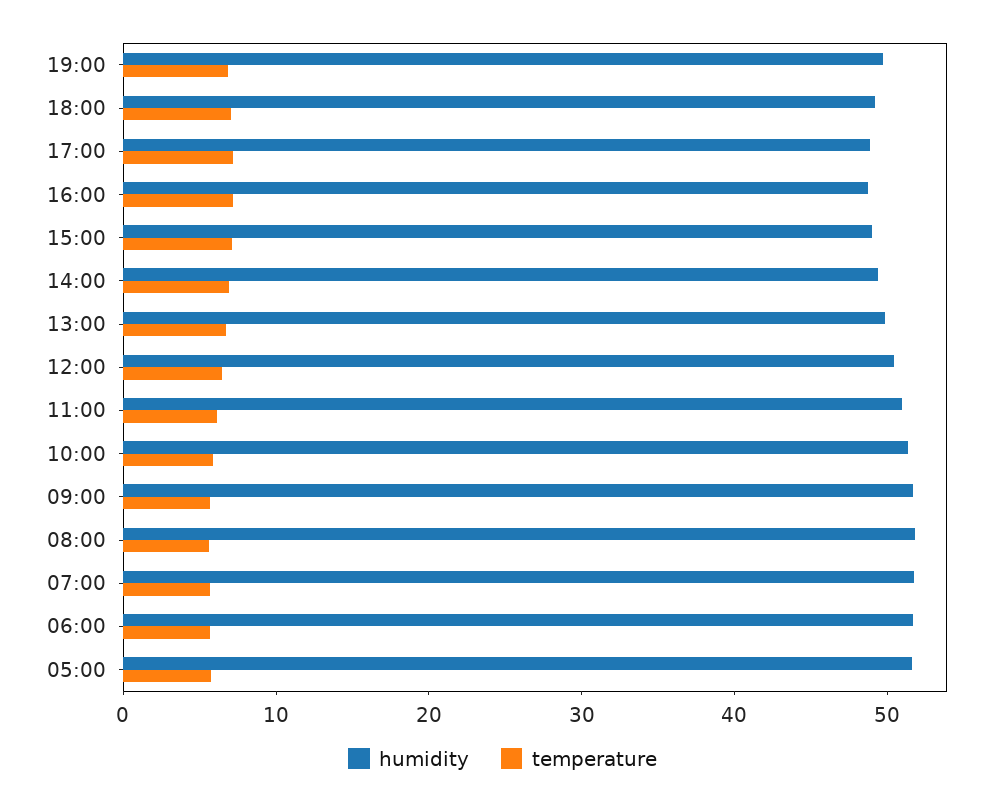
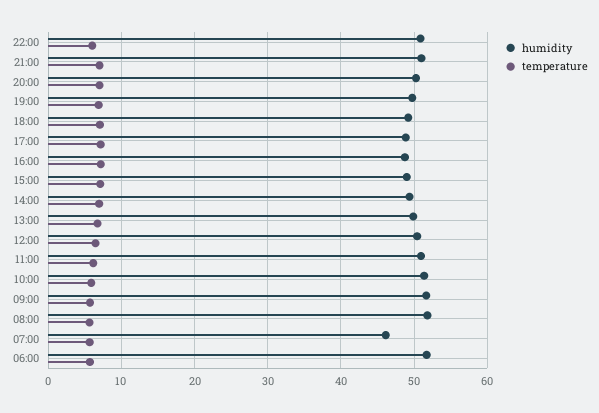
humidity, 07:00: 52 -> 46
humidity, 05:00: 52 -> none
temperature, 05:00: 6 -> none
humidity, 22:00: none -> 51
temperature, 22:00: none -> 6
humidity, 21:00: none -> 51
temperature, 21:00: none -> 7
humidity, 20:00: none -> 50
temperature, 20:00: none -> 7

